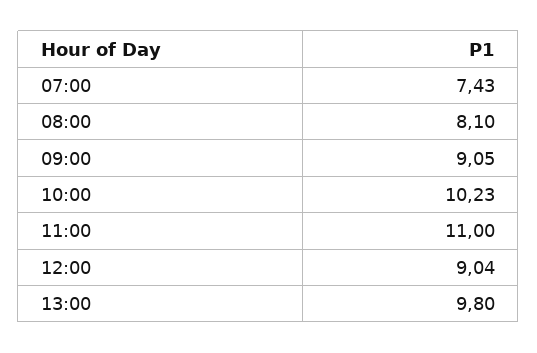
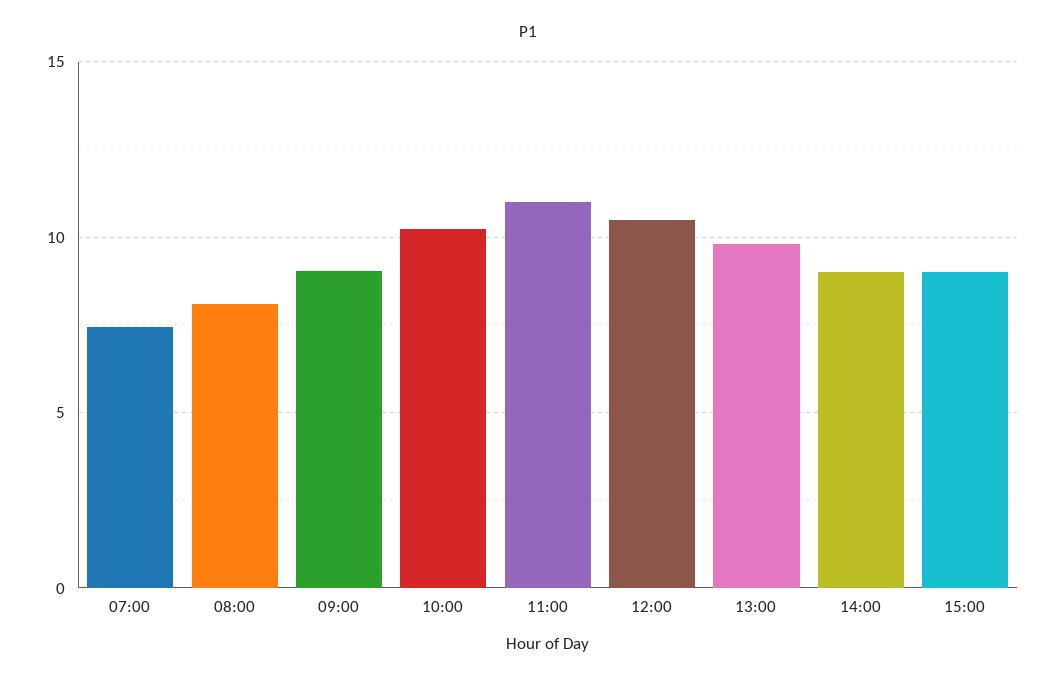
12:00: 9.04 -> 10.5
14:00: none -> 9
15:00: none -> 9

